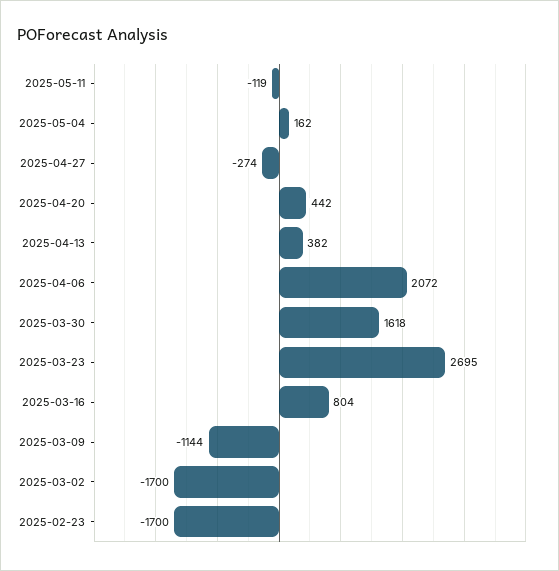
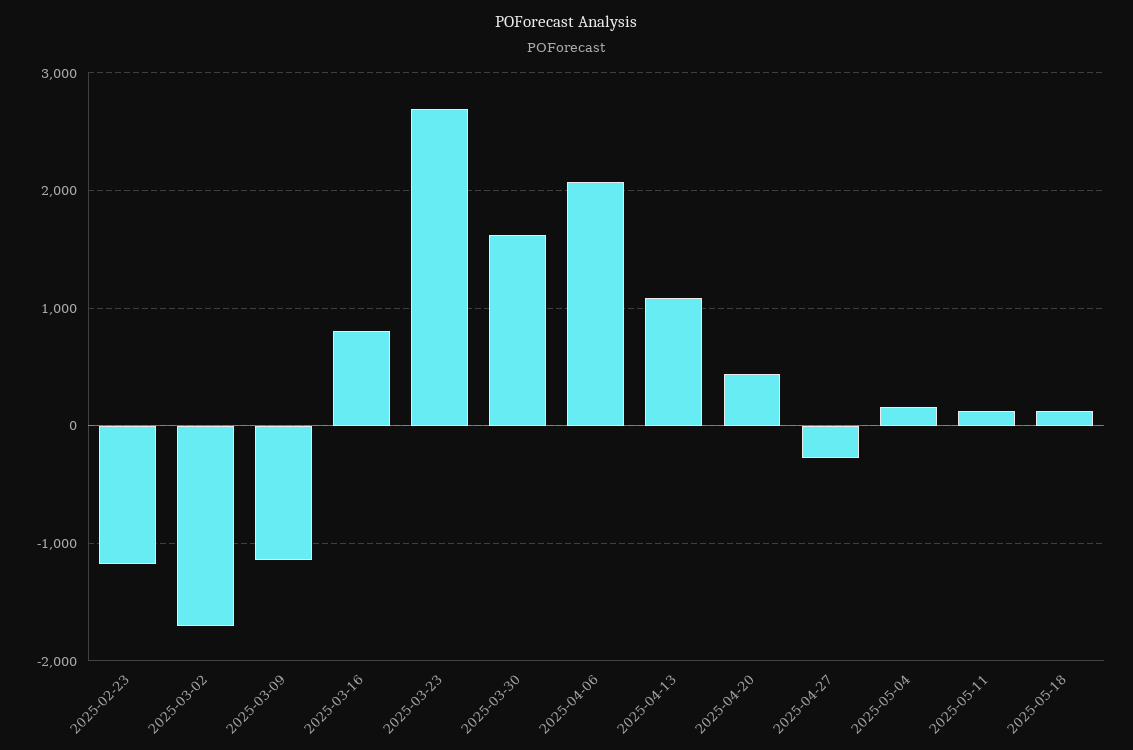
2025-05-11: -119 -> 100
2025-04-13: 382 -> 1100
2025-02-23: -1700 -> -1200
2025-05-18: none -> 100

